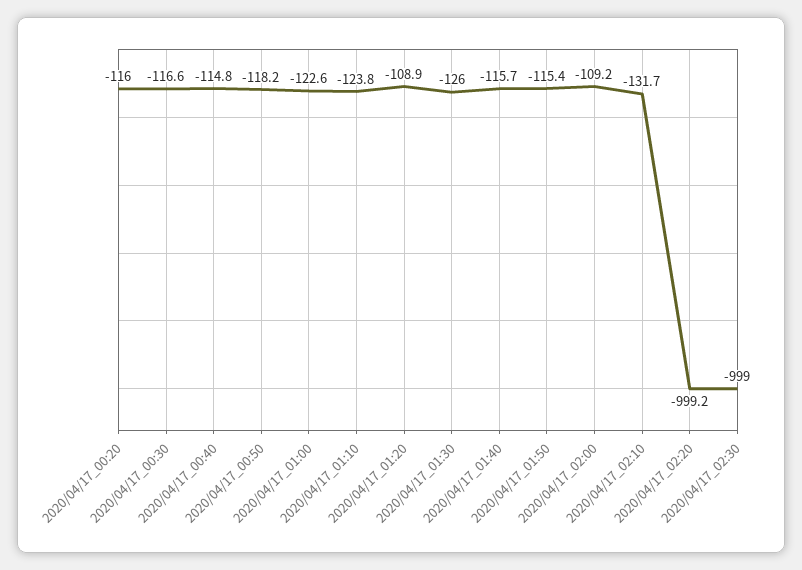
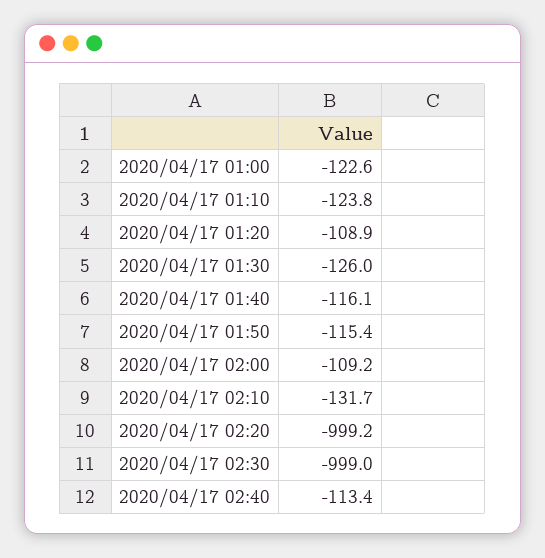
2020/04/17_00:20: -116 -> none
2020/04/17_00:30: -116.6 -> none
2020/04/17_00:40: -114.8 -> none
2020/04/17_00:50: -118.2 -> none
2020/04/17_01:40: -115.7 -> -116.1
2020/04/17 02:40: none -> -113.4

